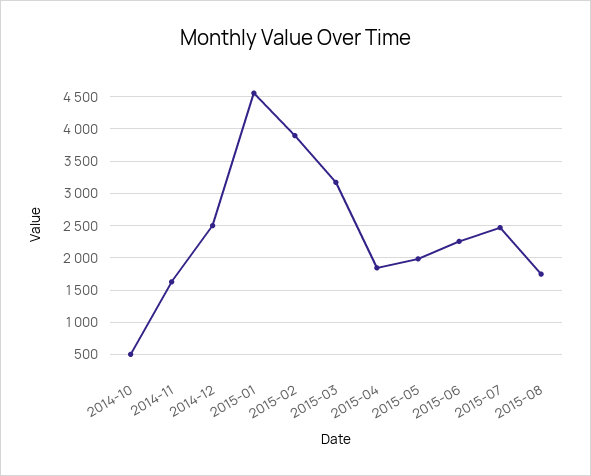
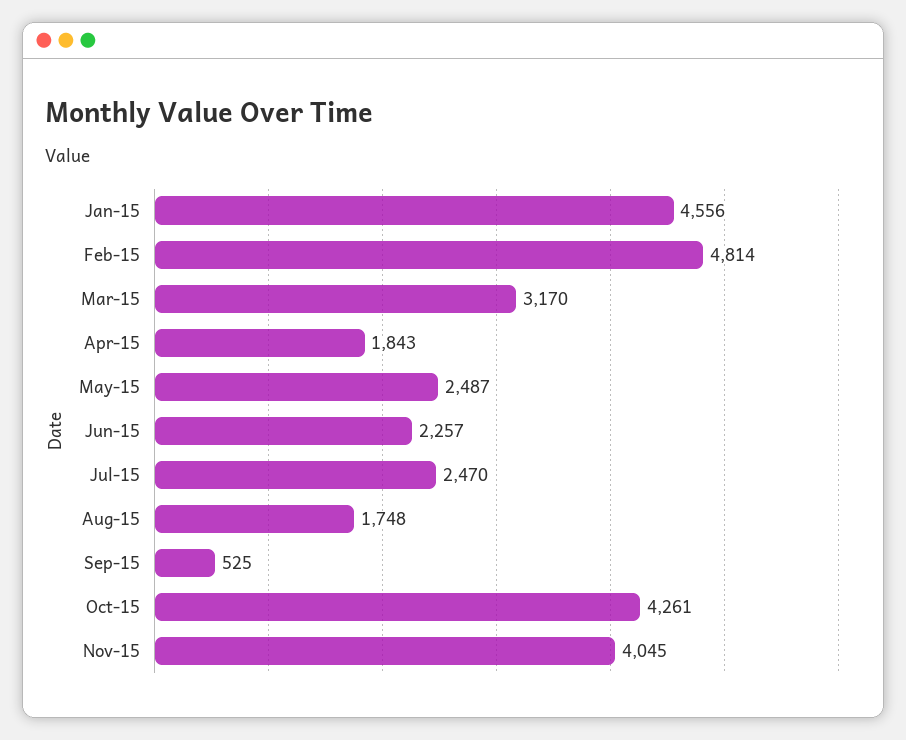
2014-10: 500 -> none
2014-11: 1600 -> none
2014-12: 2500 -> none
2015-02: 3900 -> 4814
2015-05: 2000 -> 2487
Sep-15: none -> 525
Oct-15: none -> 4261
Nov-15: none -> 4045

